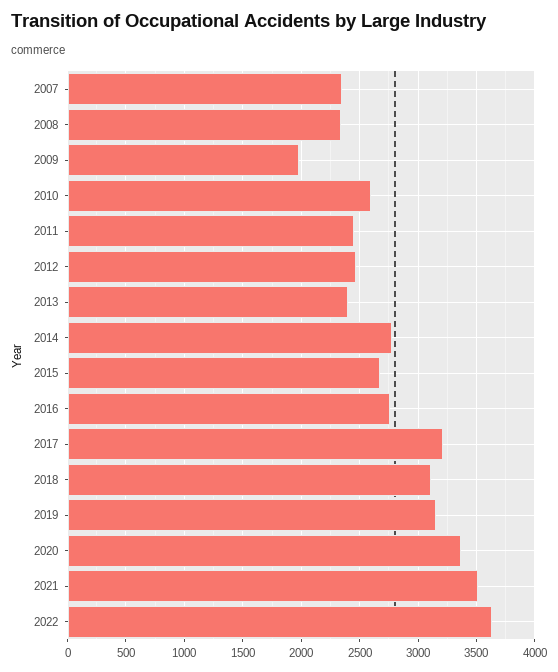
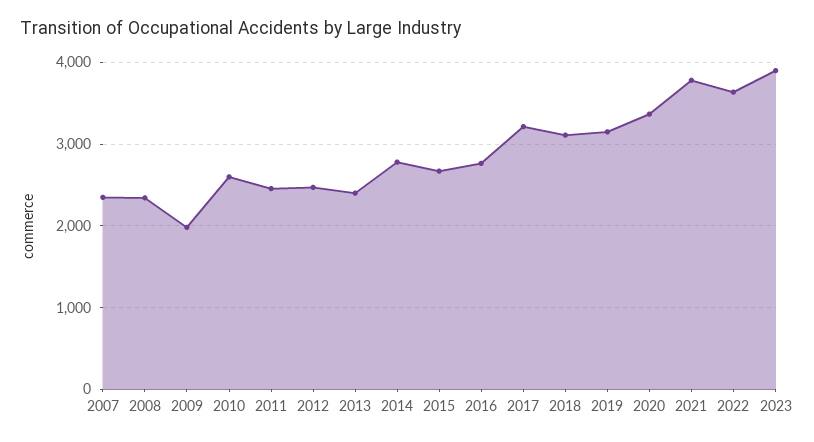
2021: 3500 -> 3800
2023: none -> 3900

